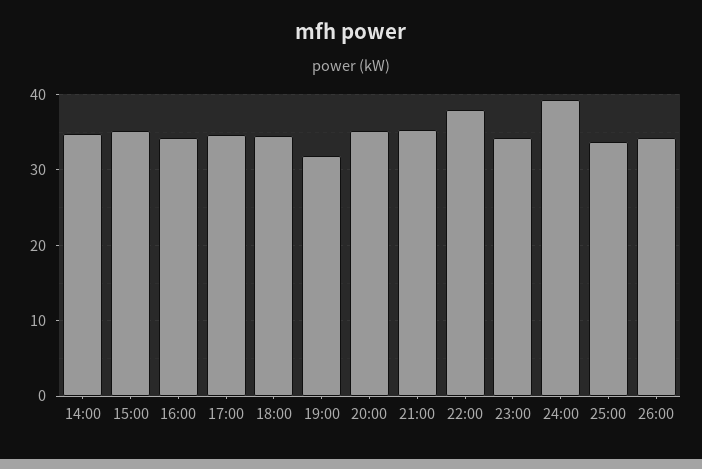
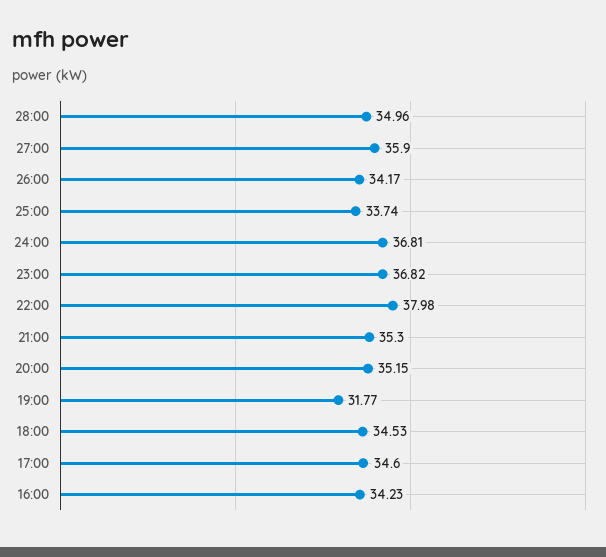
14:00: 35 -> none
15:00: 35 -> none
23:00: 34 -> 36.82
24:00: 39 -> 36.81
28:00: none -> 34.96
27:00: none -> 35.9

